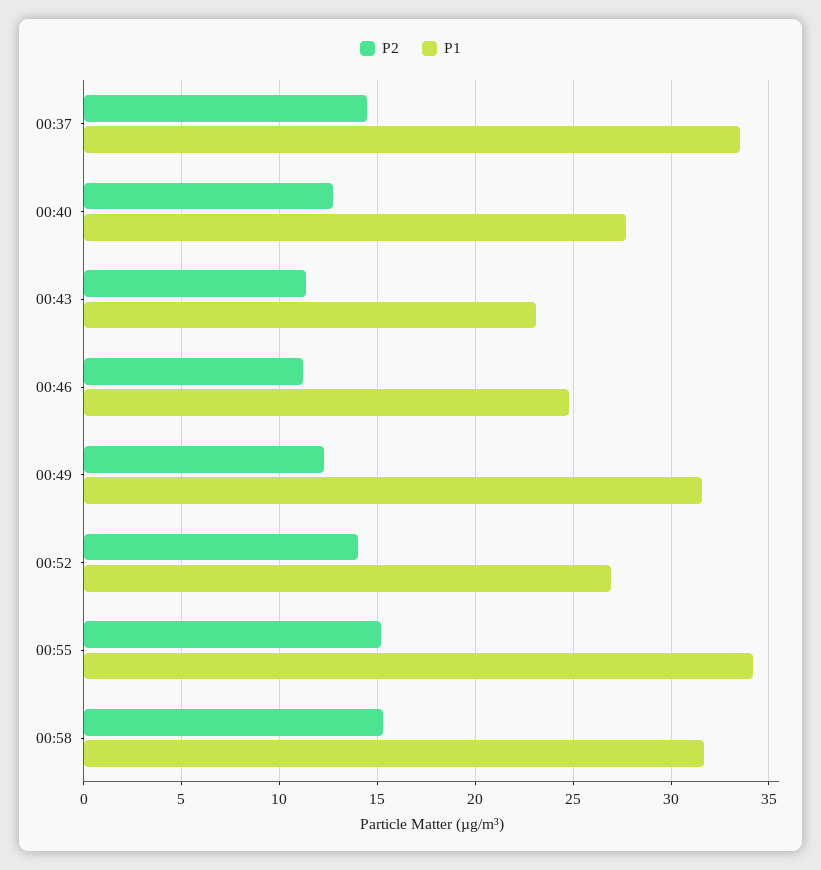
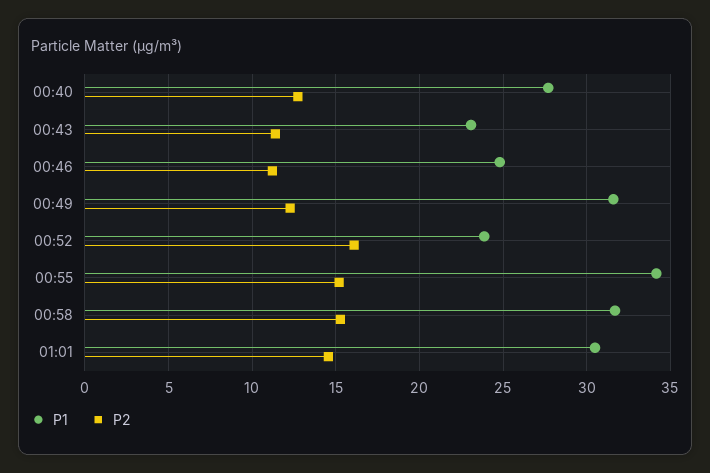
P2, 00:37: 14.5 -> none
P1, 00:37: 33.5 -> none
P2, 00:52: 14 -> 16
P1, 00:52: 27 -> 24
P1, 01:01: none -> 30.5
P2, 01:01: none -> 14.5

